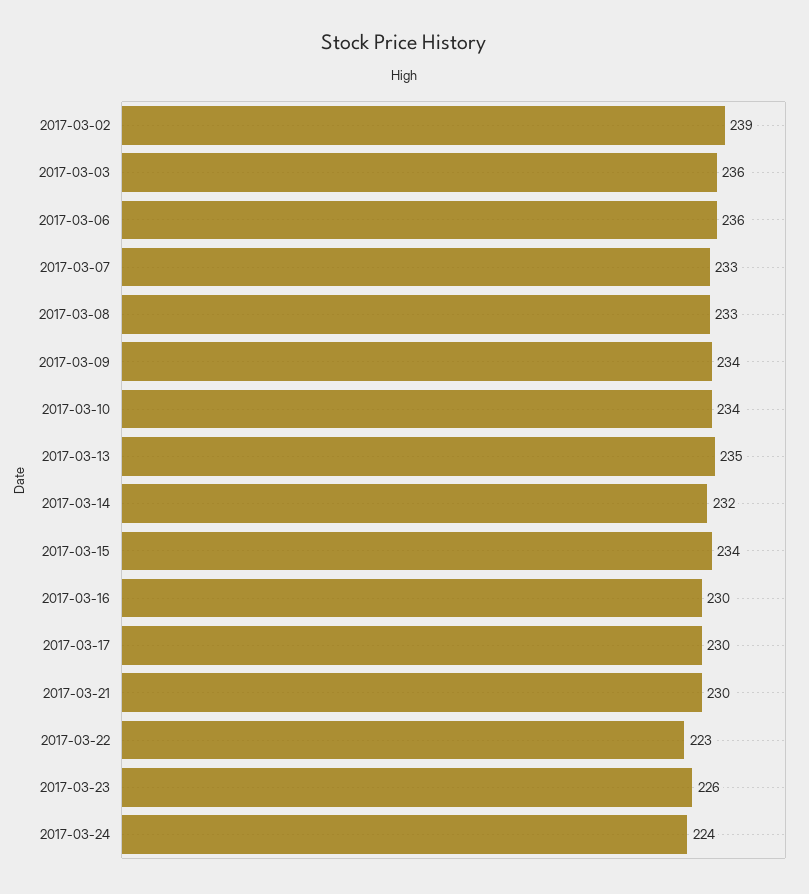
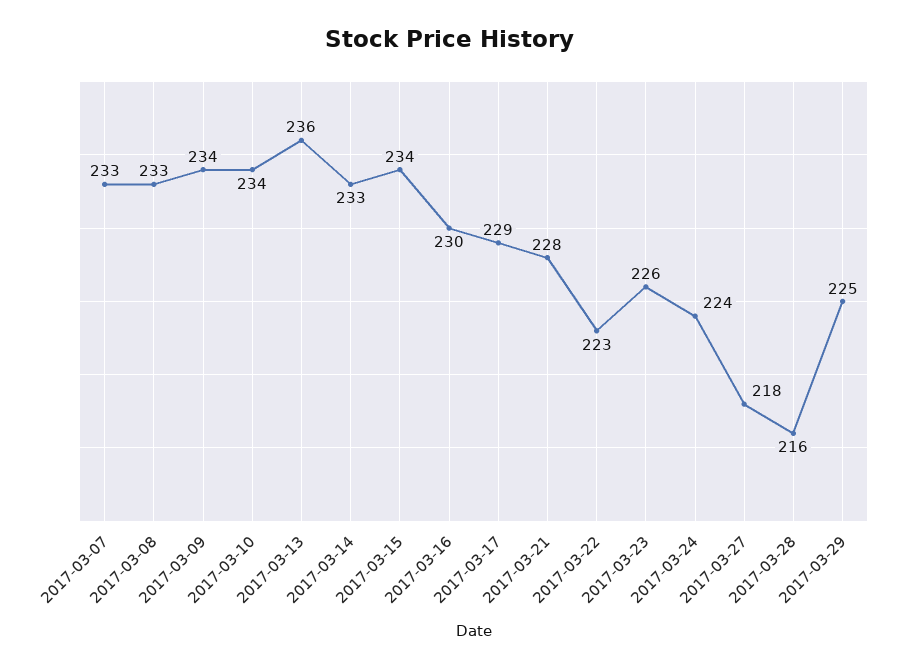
2017-03-02: 239 -> none
2017-03-03: 236 -> none
2017-03-06: 236 -> none
2017-03-13: 235 -> 236
2017-03-14: 232 -> 233
2017-03-17: 230 -> 229
2017-03-21: 230 -> 228
2017-03-27: none -> 218
2017-03-28: none -> 216
2017-03-29: none -> 225

